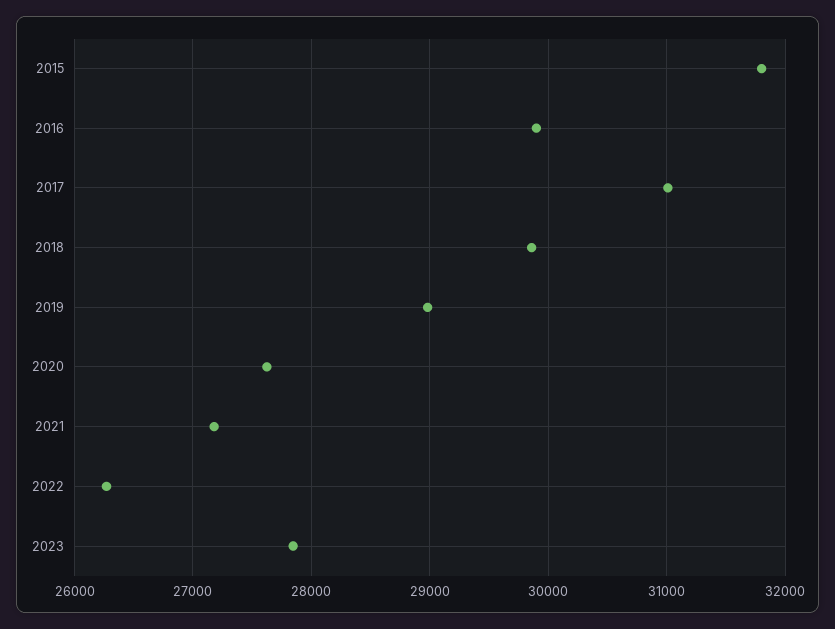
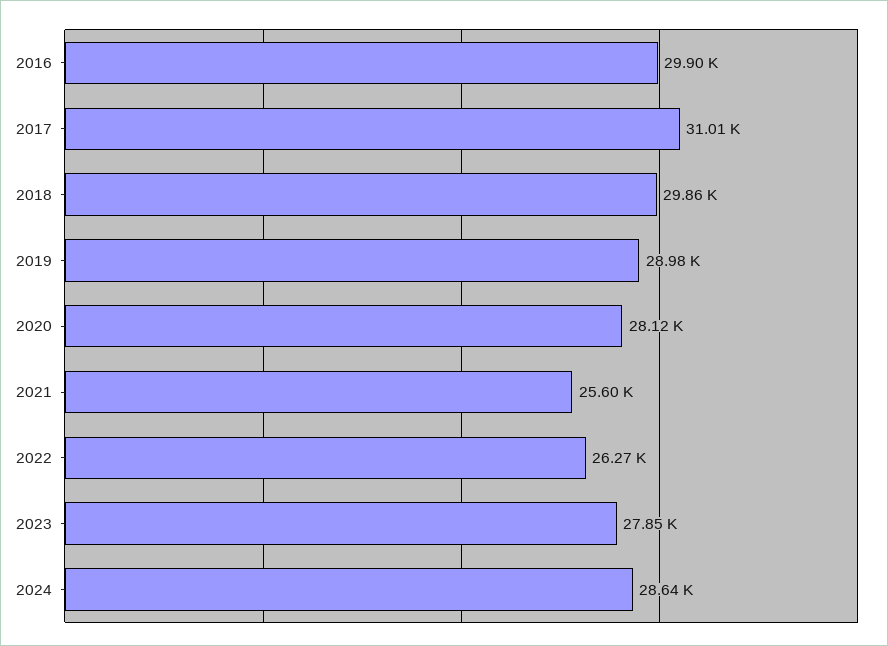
2015: 31800 -> none
2020: 27600 -> 28120
2021: 27200 -> 25600
2024: none -> 28640

